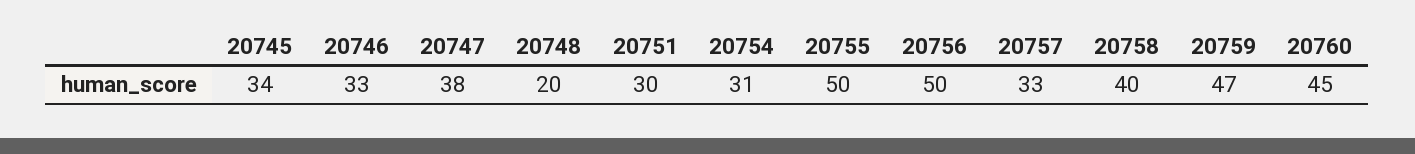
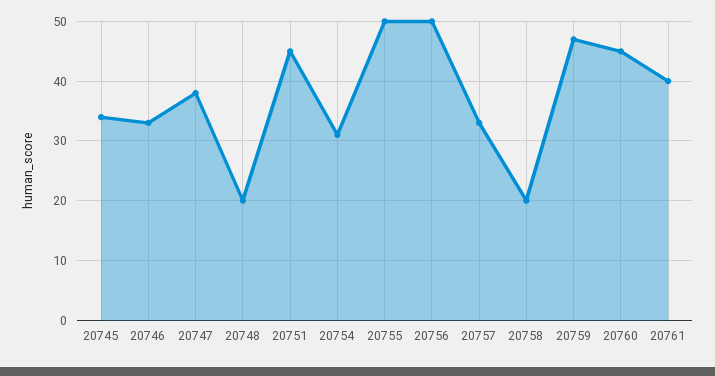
20751: 30 -> 45
20758: 40 -> 20
20761: none -> 40

